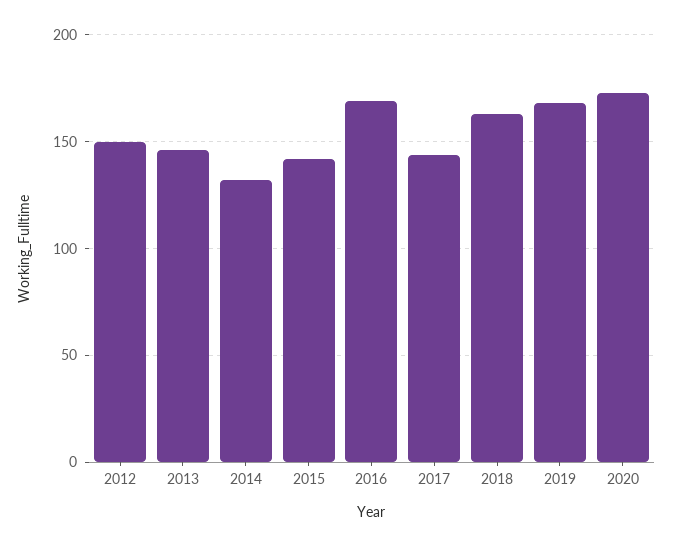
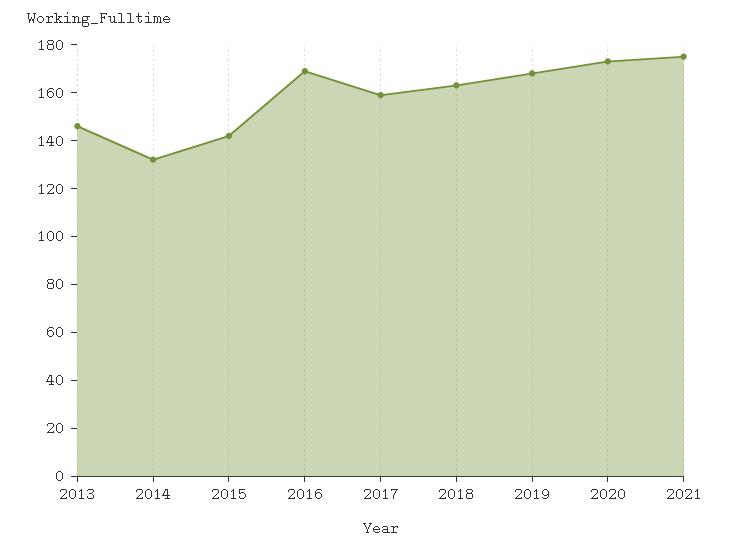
2012: 150 -> none
2017: 145 -> 160
2021: none -> 175

